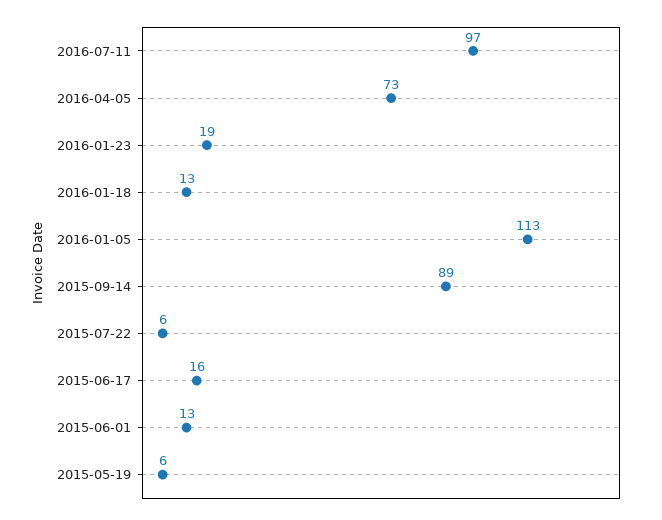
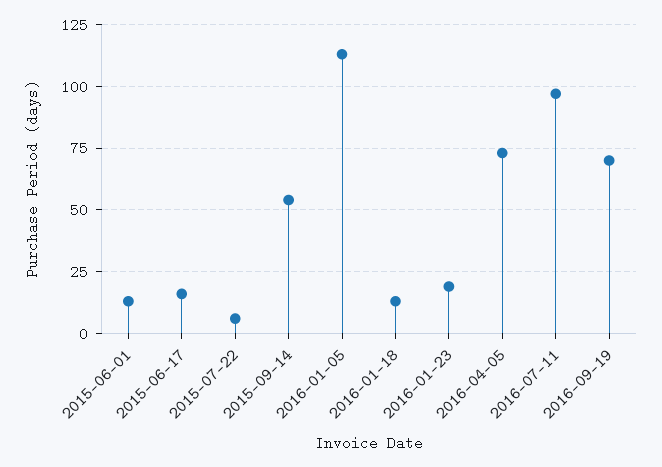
2015-09-14: 89 -> 55
2015-05-19: 6 -> none
2016-09-19: none -> 70

